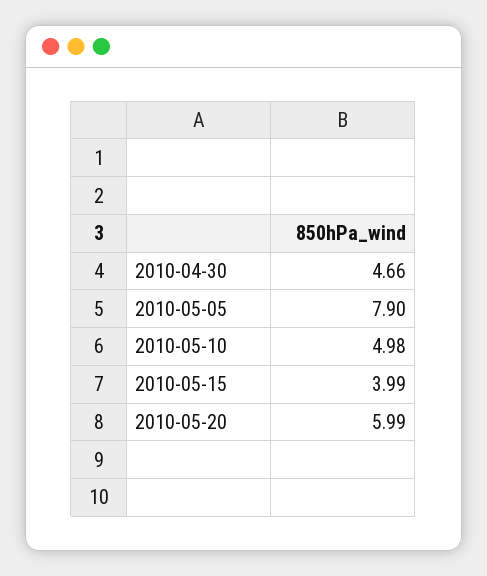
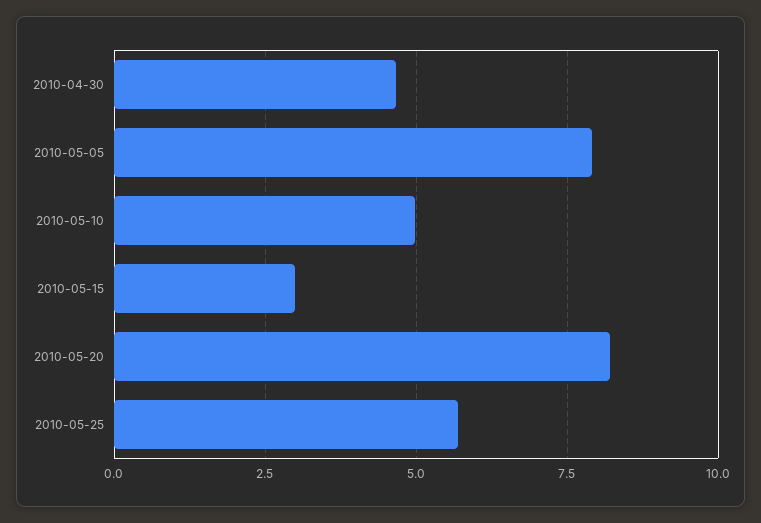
2010-05-15: 3.99 -> 3
2010-05-20: 5.99 -> 8.25
2010-05-25: none -> 5.75

